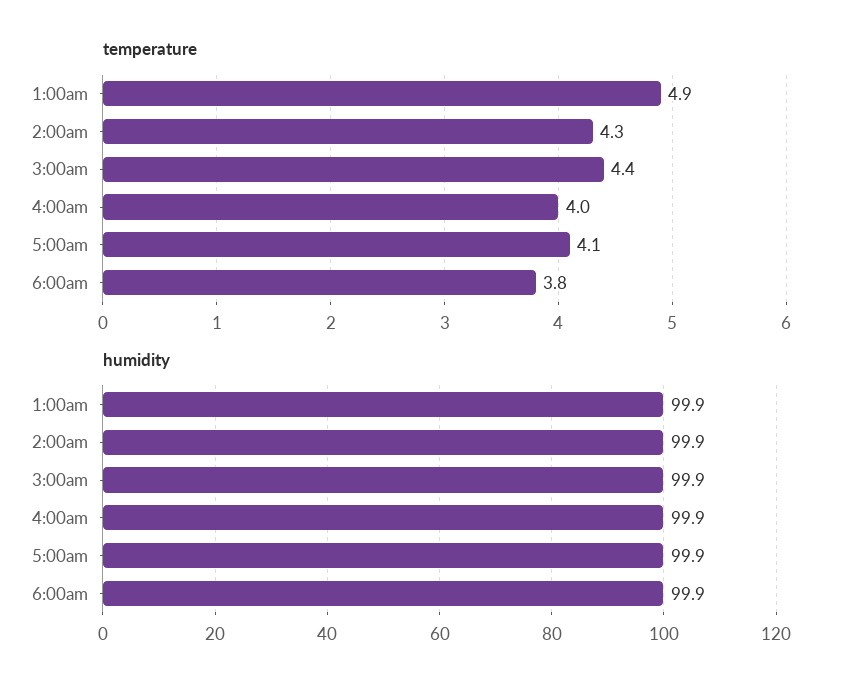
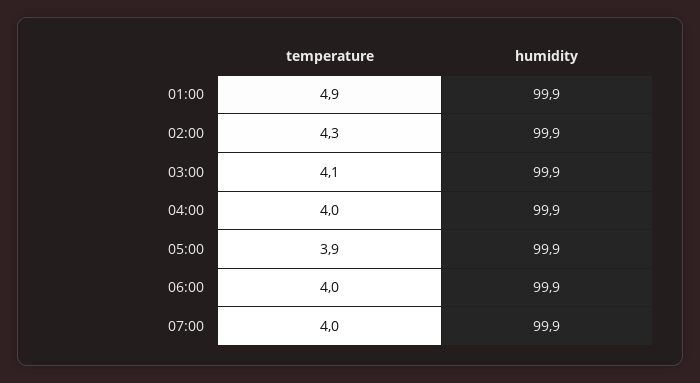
temperature, 3:00am: 4.4 -> 4.1
temperature, 5:00am: 4.1 -> 3.9
temperature, 6:00am: 3.8 -> 4
temperature, 07:00: none -> 4
humidity, 07:00: none -> 99.9

